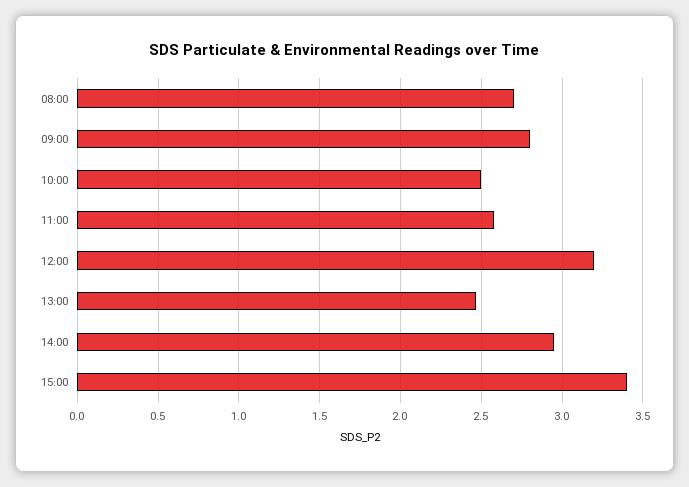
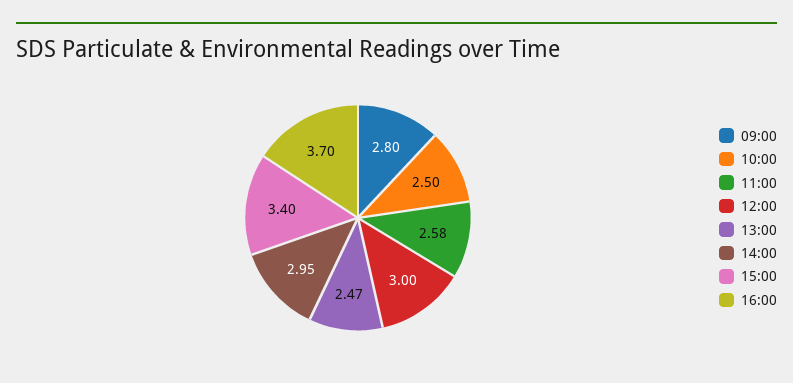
08:00: 2.7 -> none
12:00: 3.2 -> 3
16:00: none -> 3.7

